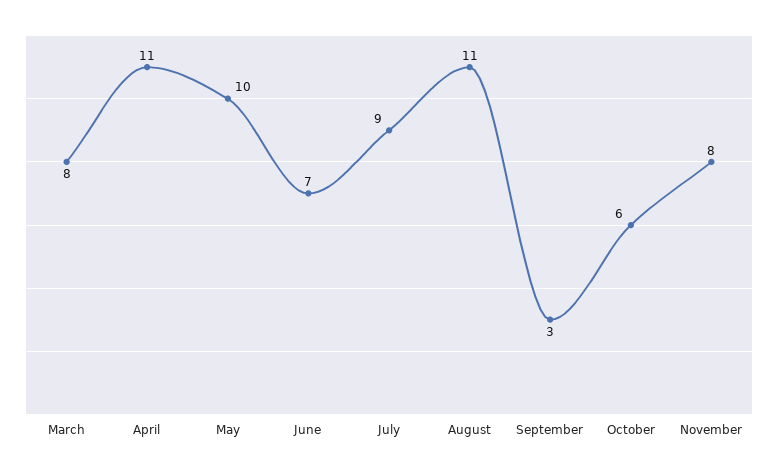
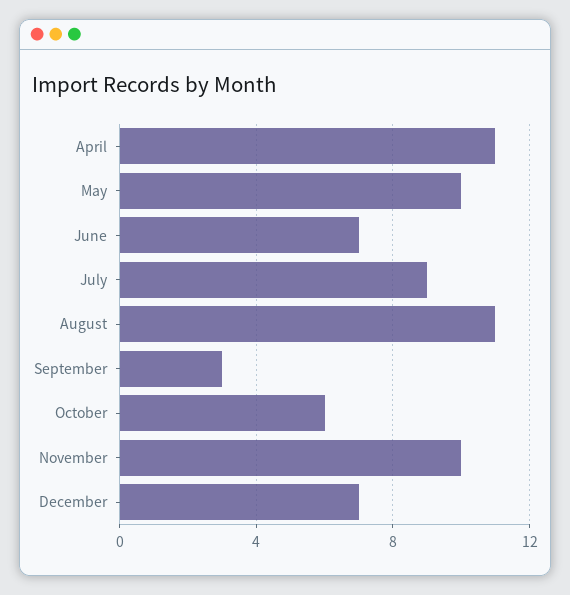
March: 8 -> none
November: 8 -> 10
December: none -> 7

